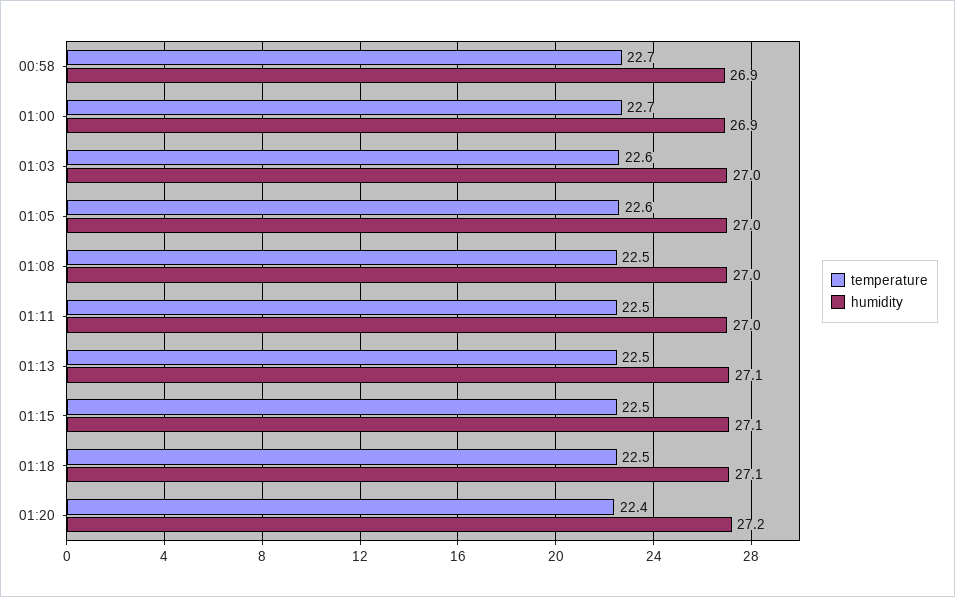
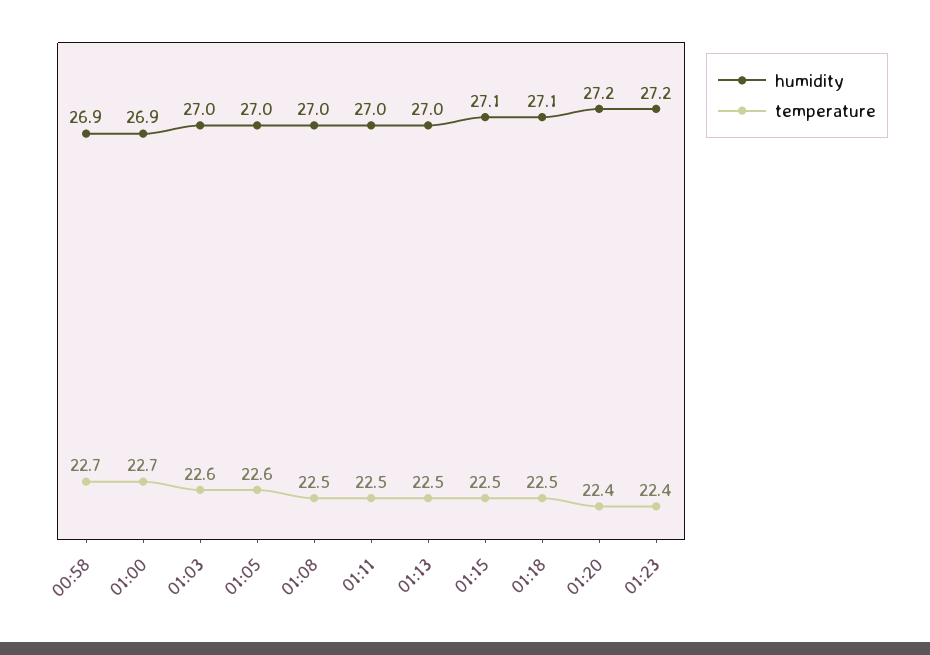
humidity, 01:13: 27.1 -> 27
humidity, 01:23: none -> 27.2
temperature, 01:23: none -> 22.4

